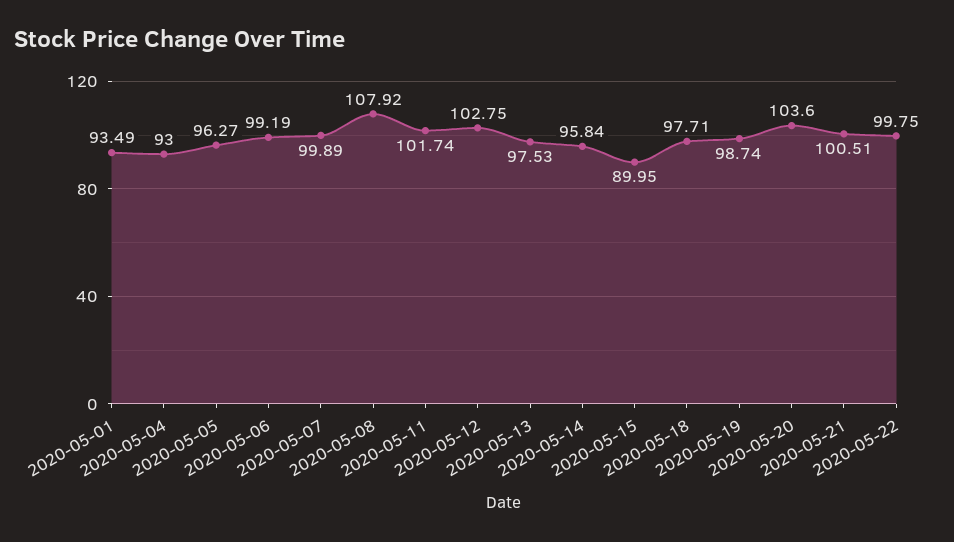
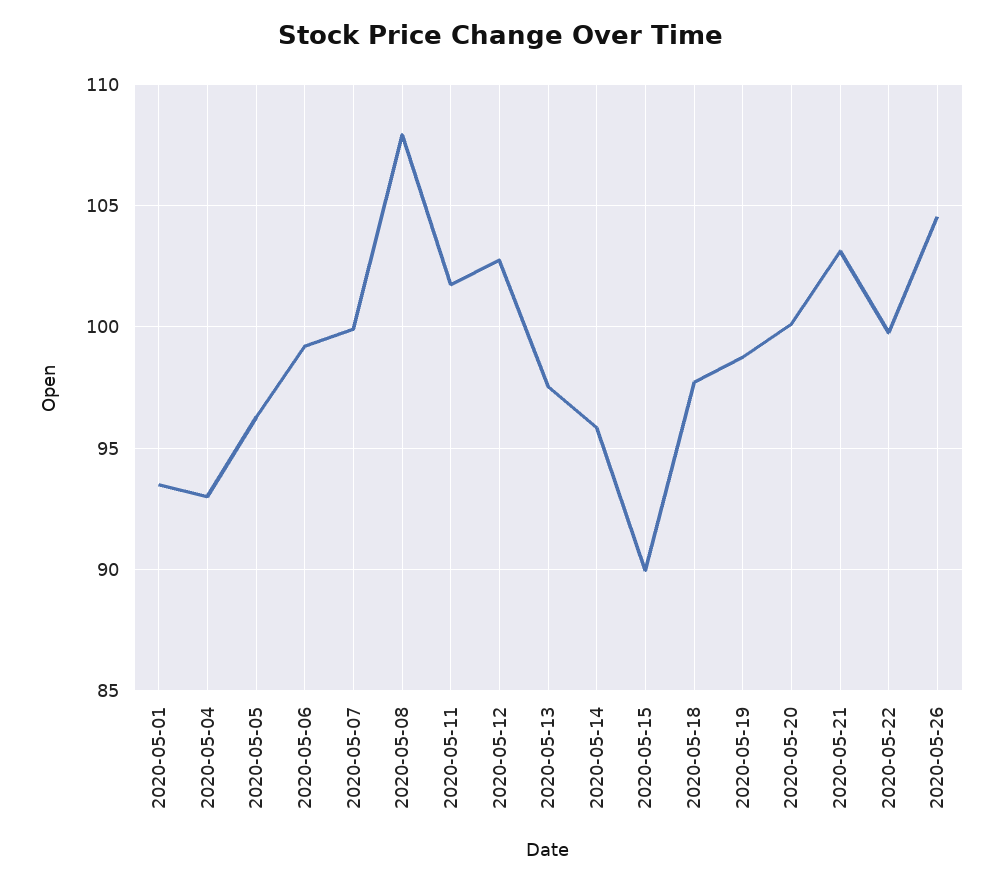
2020-05-20: 103.6 -> 100
2020-05-21: 100.51 -> 103
2020-05-26: none -> 104.5

